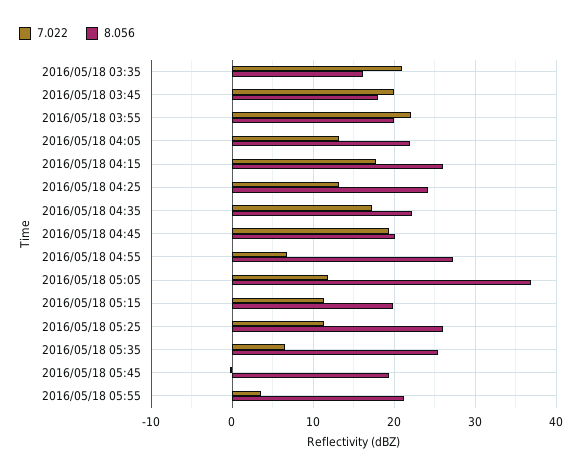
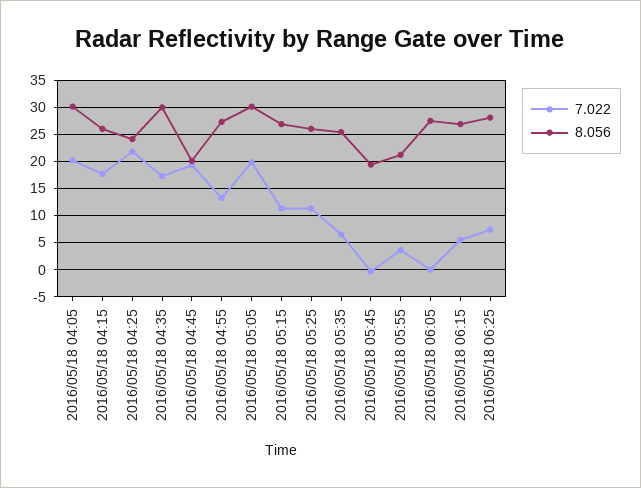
7.022, 2016/05/18 03:35: 21 -> none
8.056, 2016/05/18 03:35: 16 -> none
7.022, 2016/05/18 03:45: 20 -> none
8.056, 2016/05/18 03:45: 18 -> none
7.022, 2016/05/18 03:55: 22 -> none
8.056, 2016/05/18 03:55: 20 -> none
7.022, 2016/05/18 04:05: 13 -> 20
8.056, 2016/05/18 04:05: 22 -> 30
7.022, 2016/05/18 04:25: 13 -> 22.5
8.056, 2016/05/18 04:35: 22 -> 30
7.022, 2016/05/18 04:55: 7 -> 12.5
7.022, 2016/05/18 05:05: 12 -> 20
8.056, 2016/05/18 05:05: 37 -> 30
8.056, 2016/05/18 05:15: 20 -> 27.5
7.022, 2016/05/18 06:05: none -> 0
8.056, 2016/05/18 06:05: none -> 27.5
7.022, 2016/05/18 06:15: none -> 5
8.056, 2016/05/18 06:15: none -> 27.5
7.022, 2016/05/18 06:25: none -> 7.5
8.056, 2016/05/18 06:25: none -> 27.5

